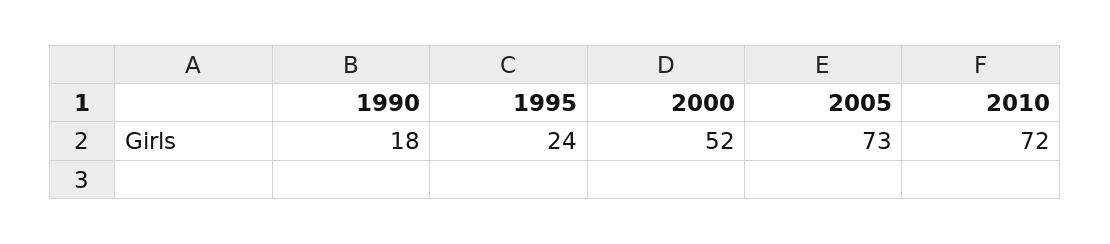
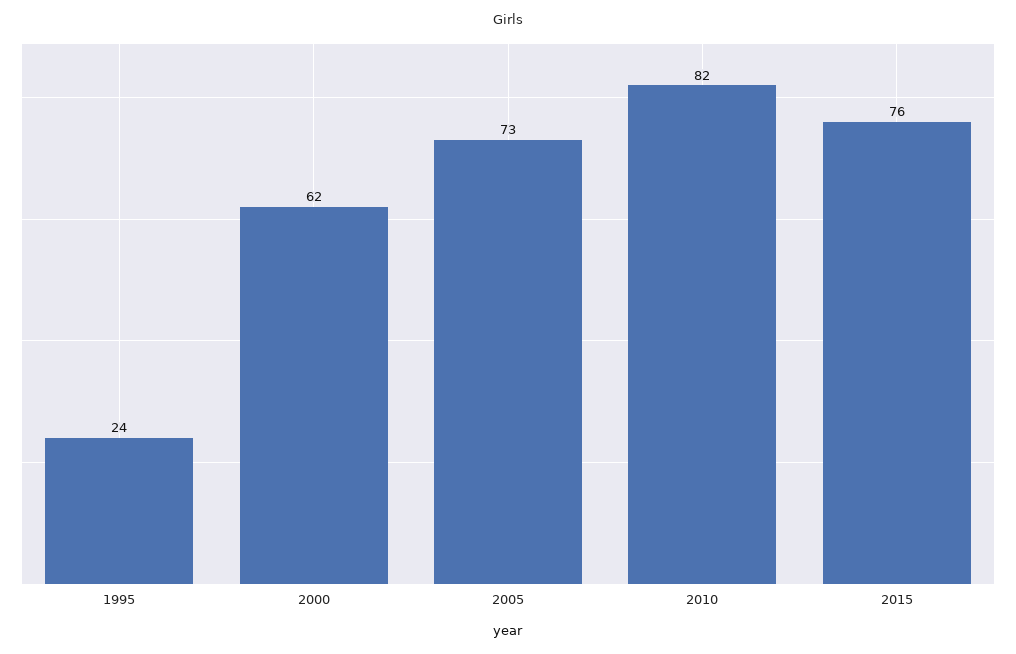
1990: 18 -> none
2000: 52 -> 62
2010: 72 -> 82
2015: none -> 76

